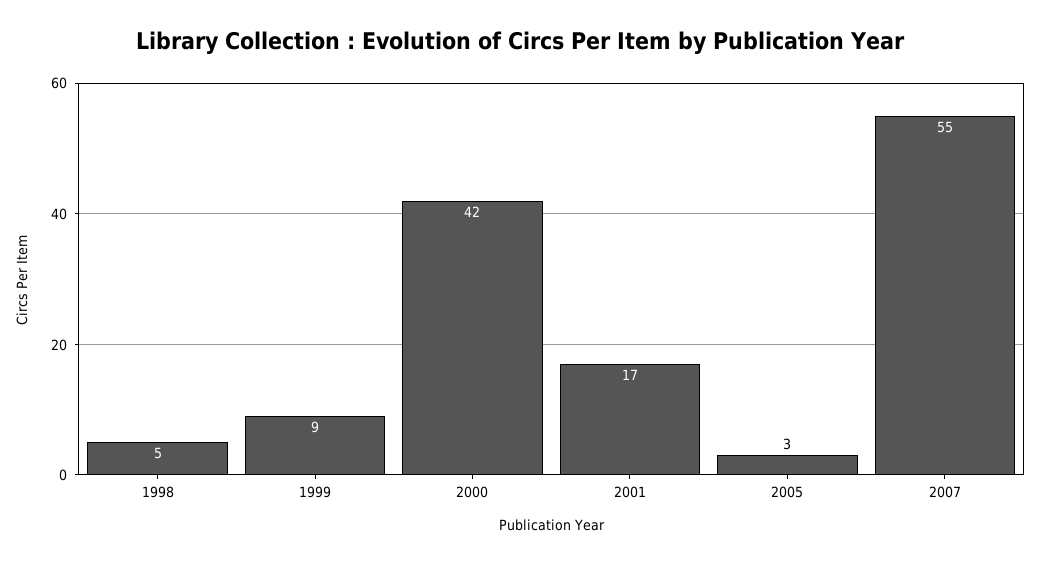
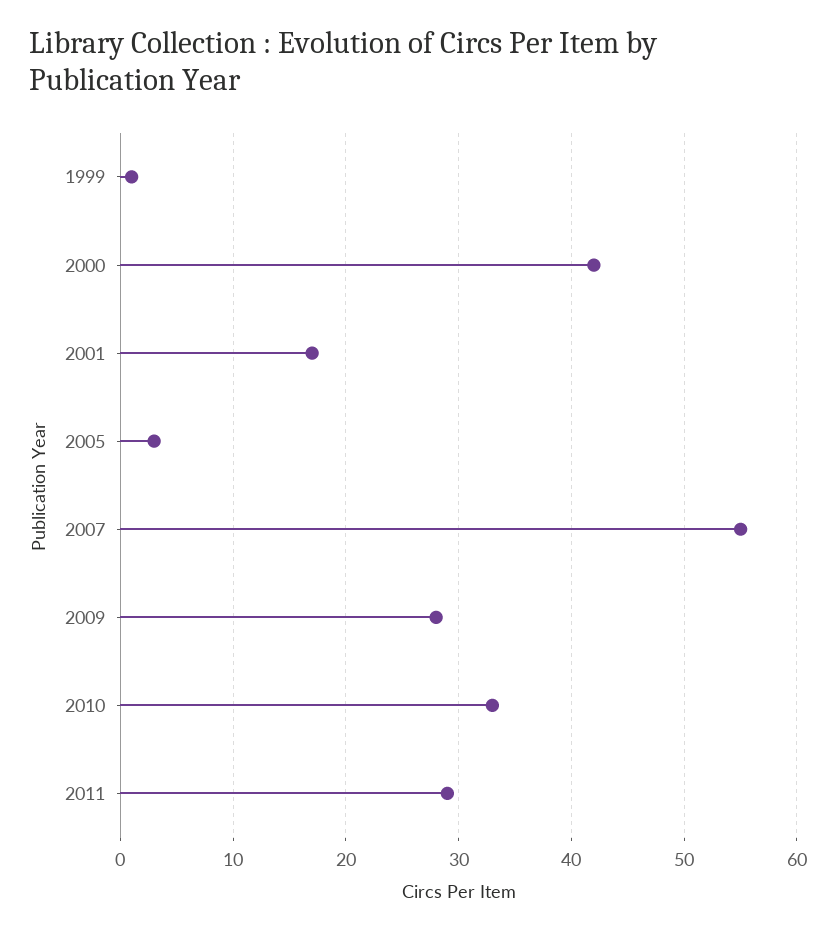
1998: 5 -> none
1999: 9 -> 1
2009: none -> 28
2010: none -> 33
2011: none -> 29

